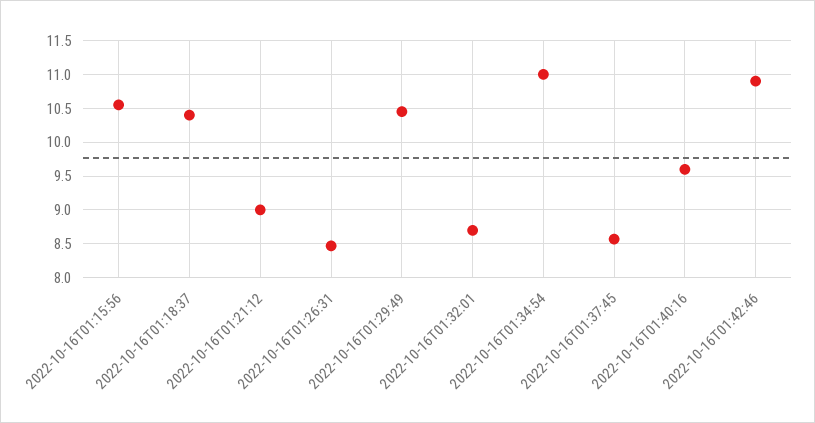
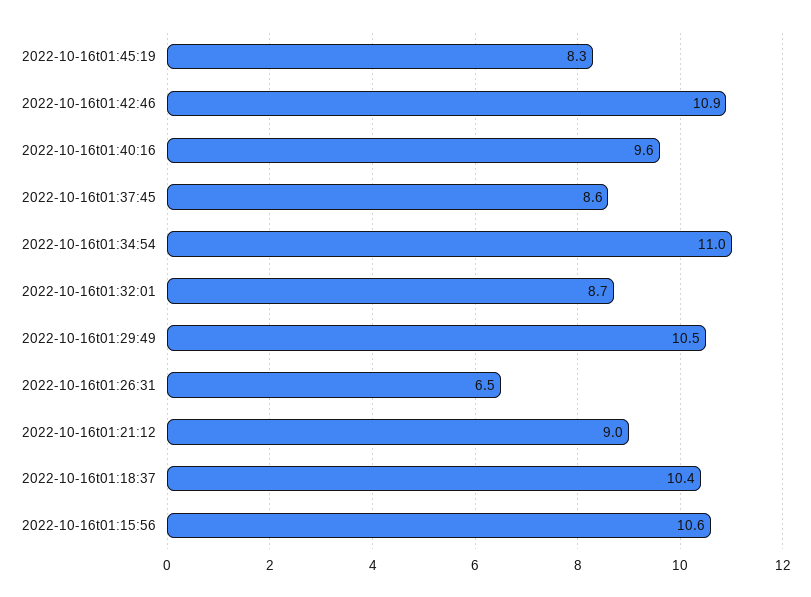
2022-10-16T01:26:31: 8.5 -> 6.5
2022-10-16t01:45:19: none -> 8.3

